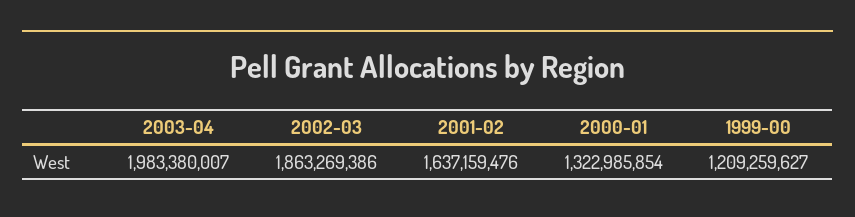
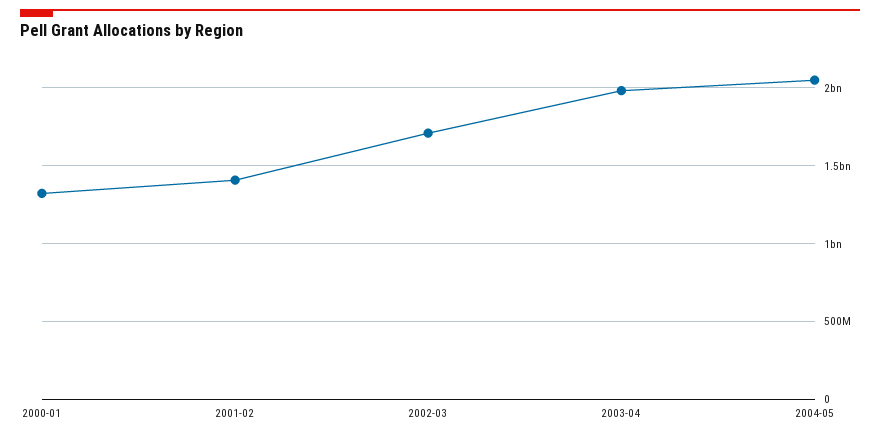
2002-03: 1863269386 -> 1700000000
2001-02: 1637159476 -> 1400000000
1999-00: 1209259627 -> none
2004-05: none -> 2050000000

